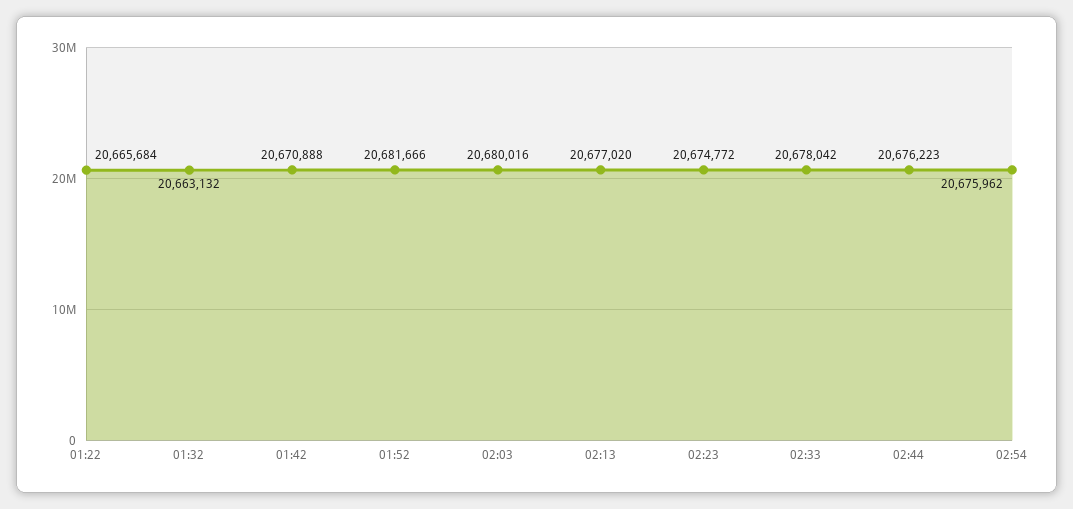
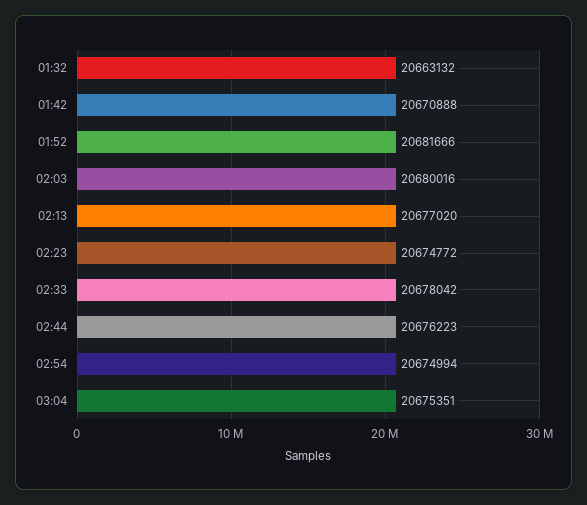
01:22: 20665684 -> none
02:54: 20675962 -> 20674994
03:04: none -> 20675351

